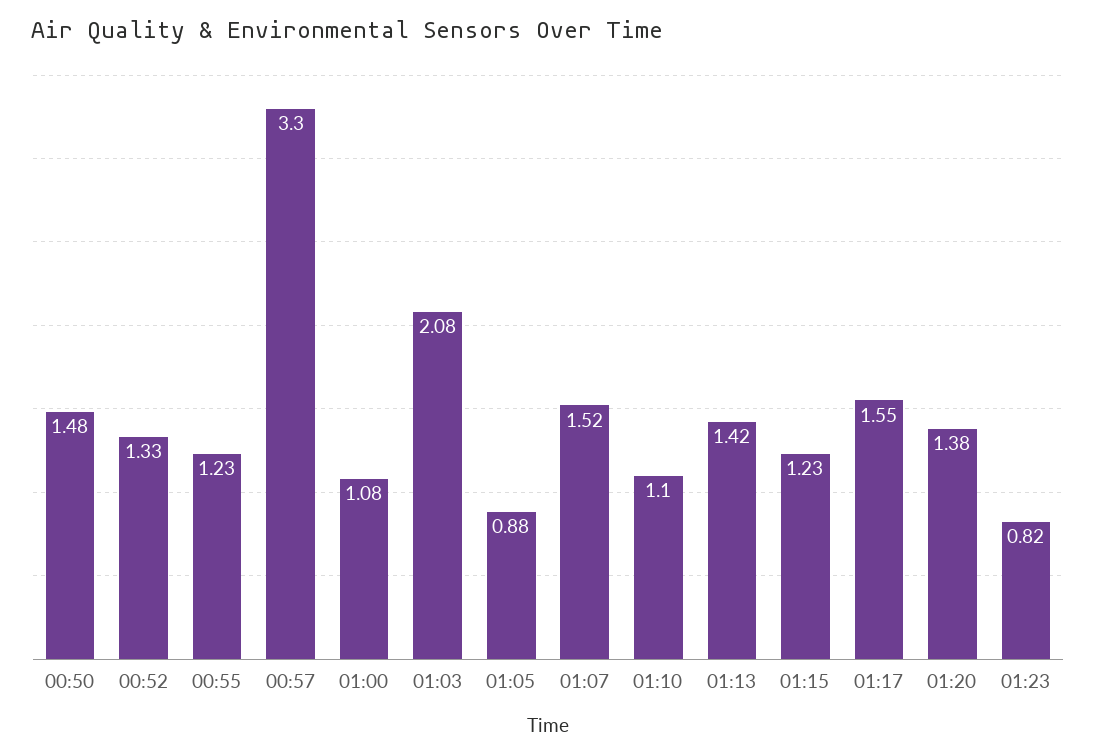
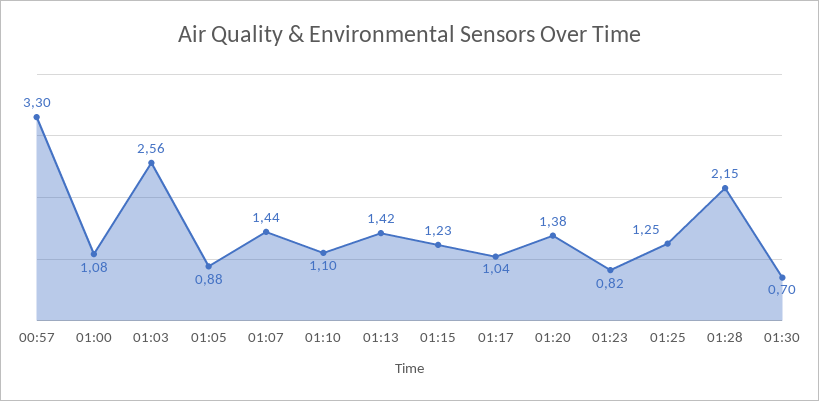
00:50: 1.48 -> none
00:52: 1.33 -> none
00:55: 1.23 -> none
01:03: 2.08 -> 2.56
01:07: 1.52 -> 1.44
01:17: 1.55 -> 1.04
01:25: none -> 1.25
01:28: none -> 2.15
01:30: none -> 0.7

